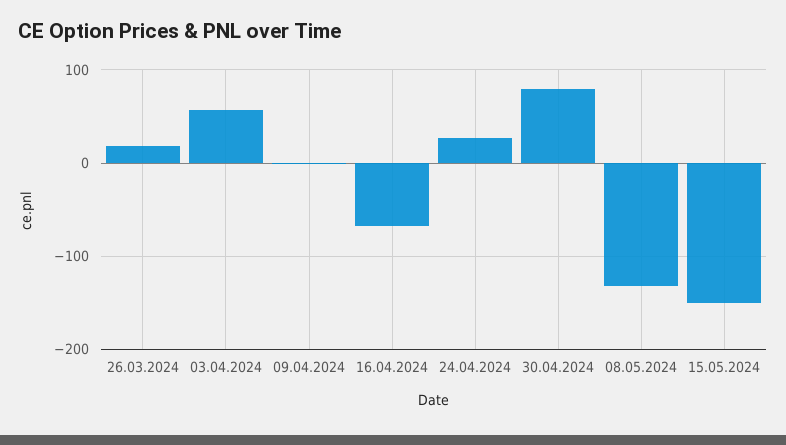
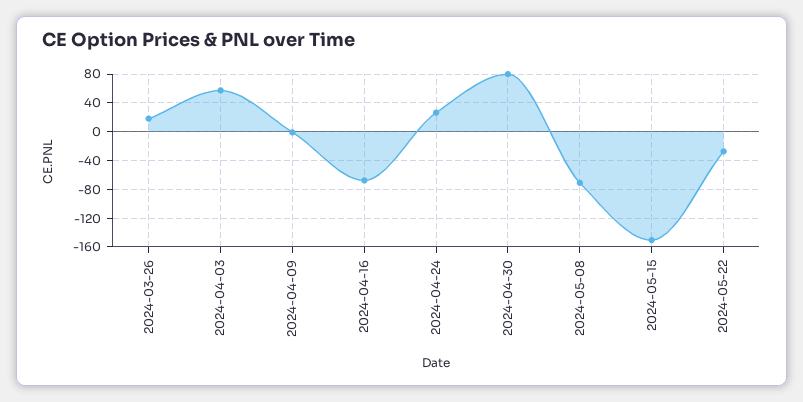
08.05.2024: -130 -> -70
2024-05-22: none -> -30

